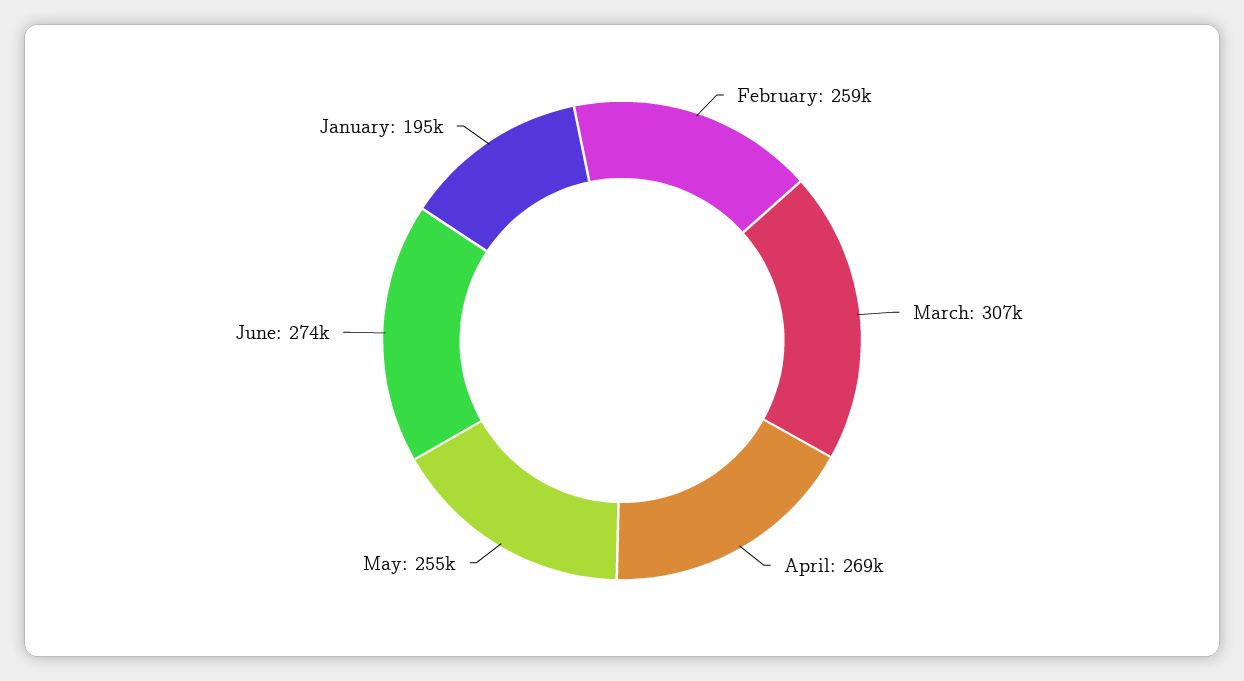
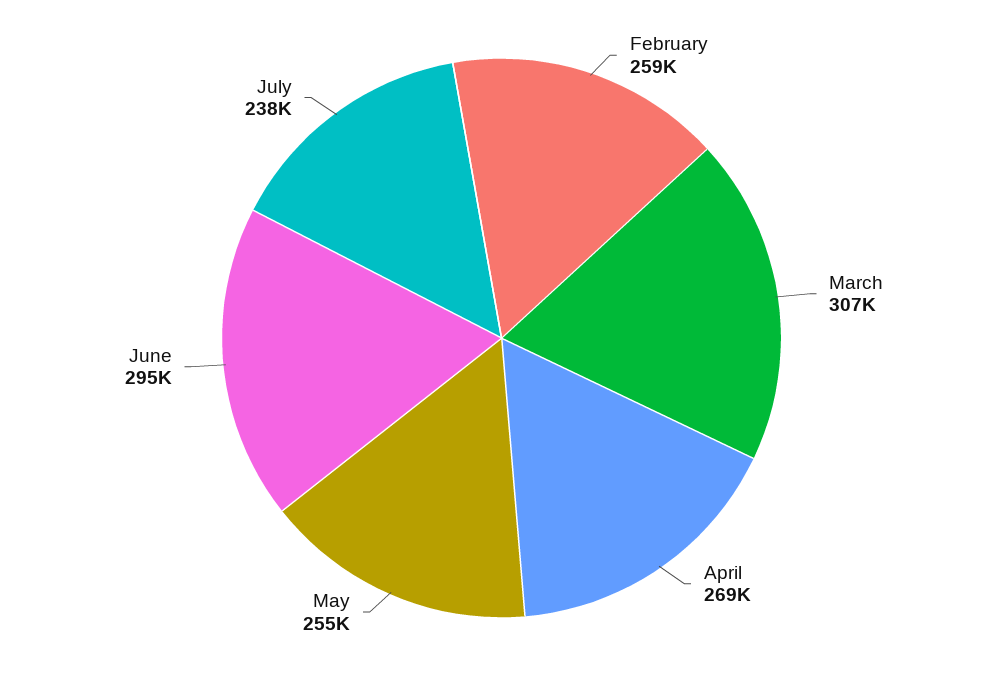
June: 274000 -> 295000
January: 195000 -> none
July: none -> 238000

